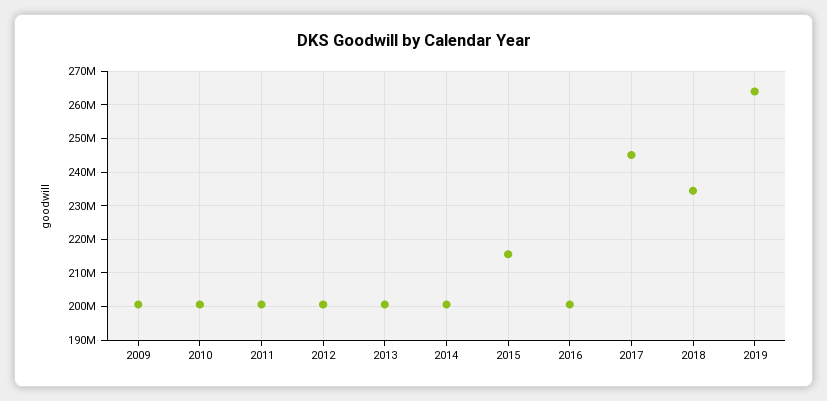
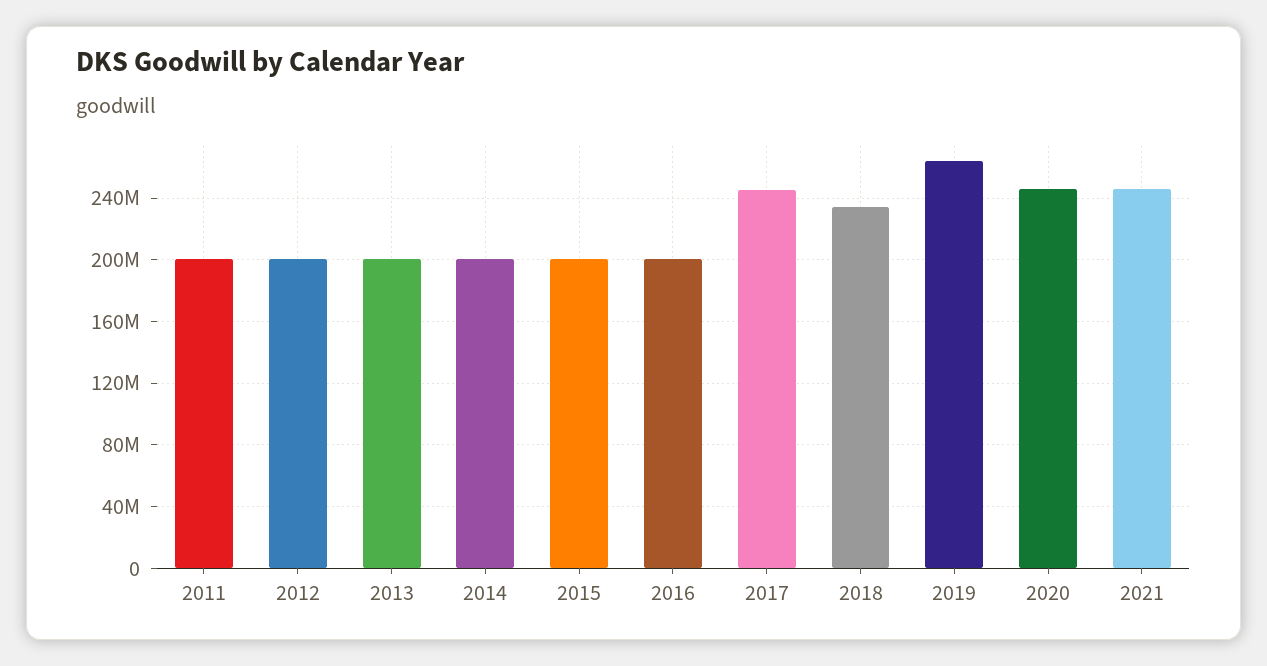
2009: 200000000 -> none
2010: 200000000 -> none
2015: 216000000 -> 200000000
2020: none -> 245000000
2021: none -> 245000000

